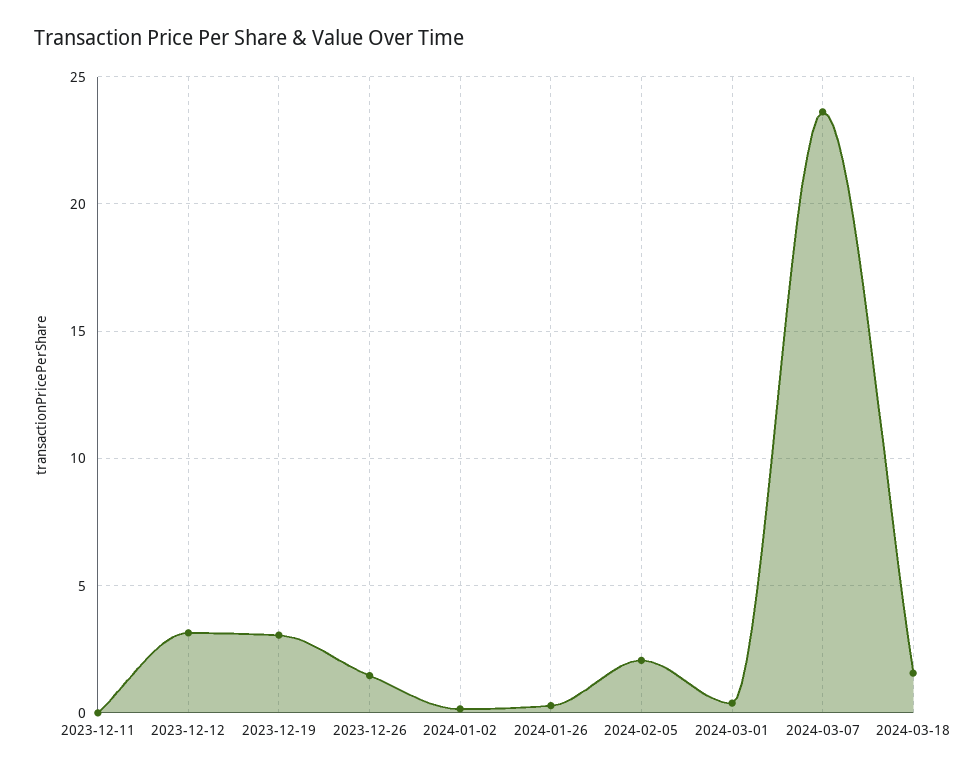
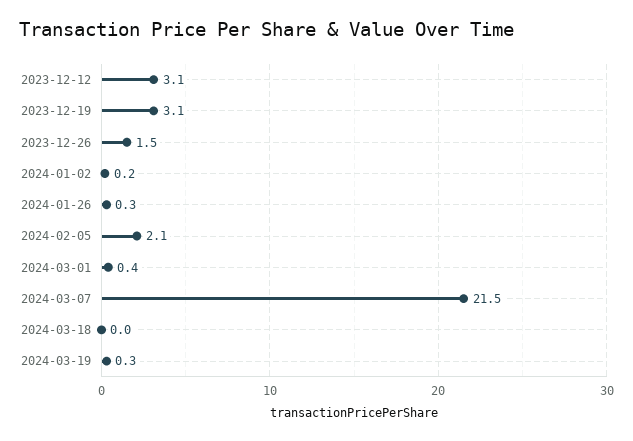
2023-12-11: 0 -> none
2024-03-07: 23.5 -> 21.5
2024-03-18: 1.5 -> 0
2024-03-19: none -> 0.3

